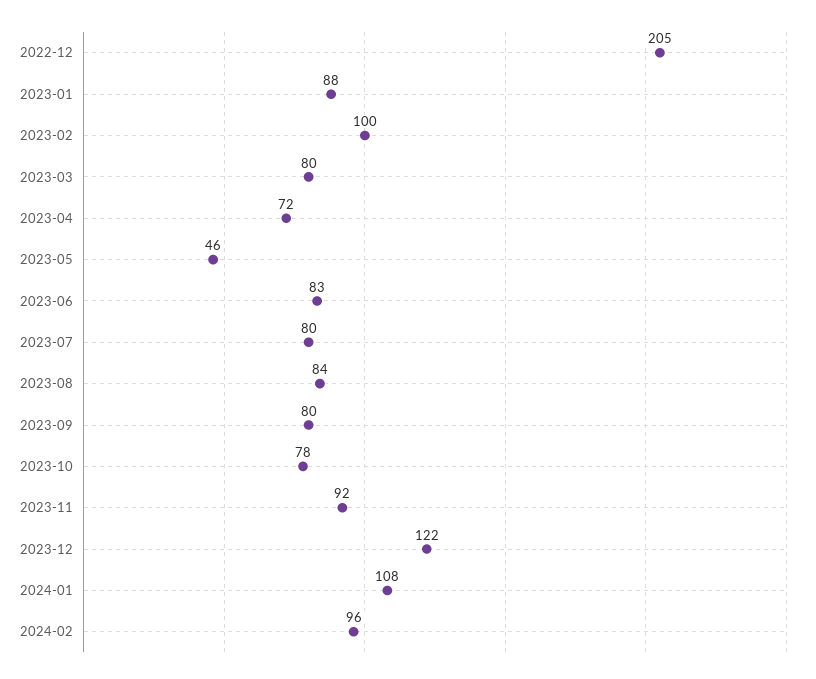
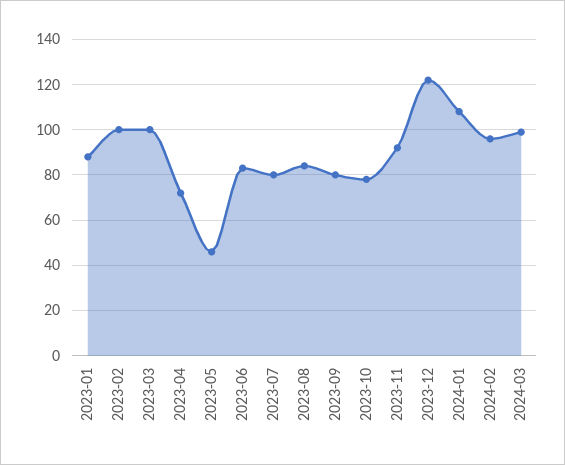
2022-12: 205 -> none
2023-03: 80 -> 100
2024-03: none -> 100

